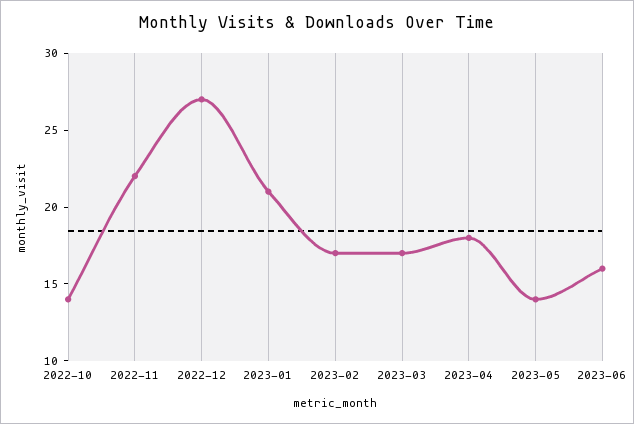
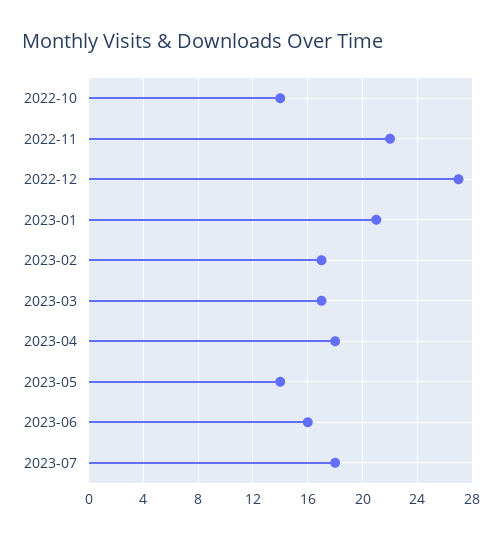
2023-07: none -> 18

